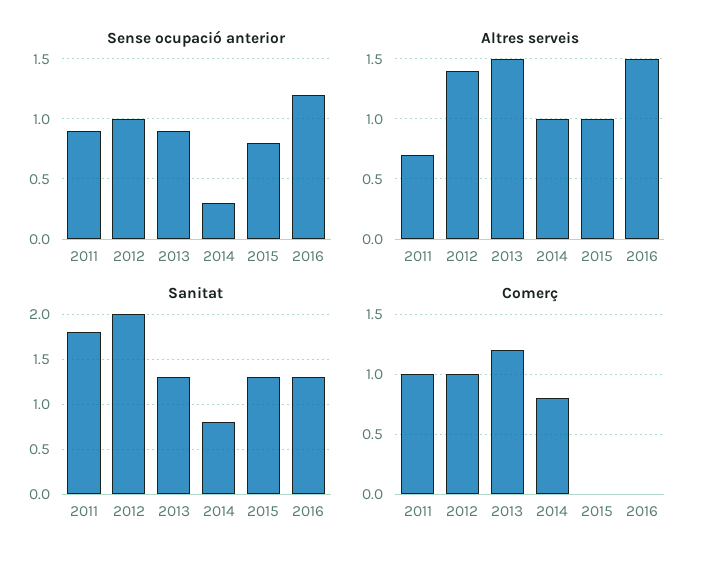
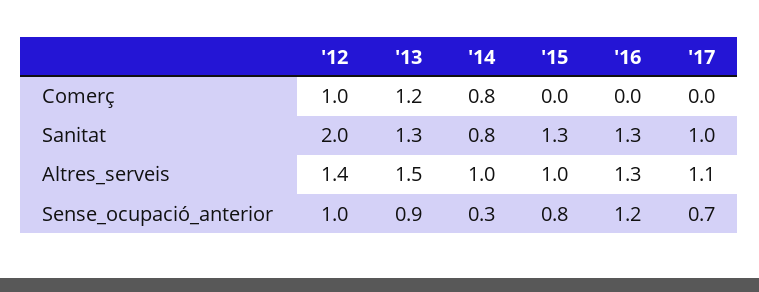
Sense ocupació anterior, 2011: 0.9 -> none
Altres serveis, 2011: 0.7 -> none
Altres serveis, 2016: 1.5 -> 1.3
Sanitat, 2011: 1.8 -> none
Comerç, 2011: 1 -> none
Comerç, '17: none -> 0
Sanitat, '17: none -> 1
Altres serveis, '17: none -> 1.1
Sense ocupació anterior, '17: none -> 0.7

